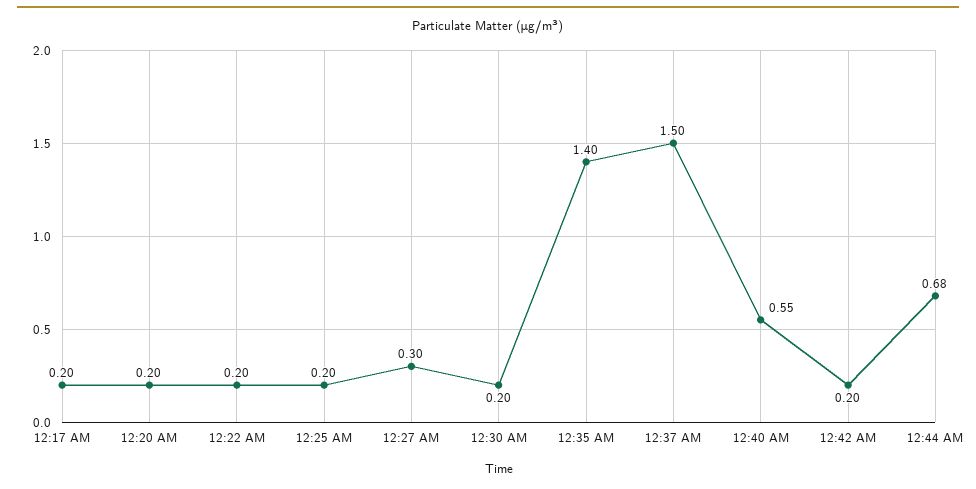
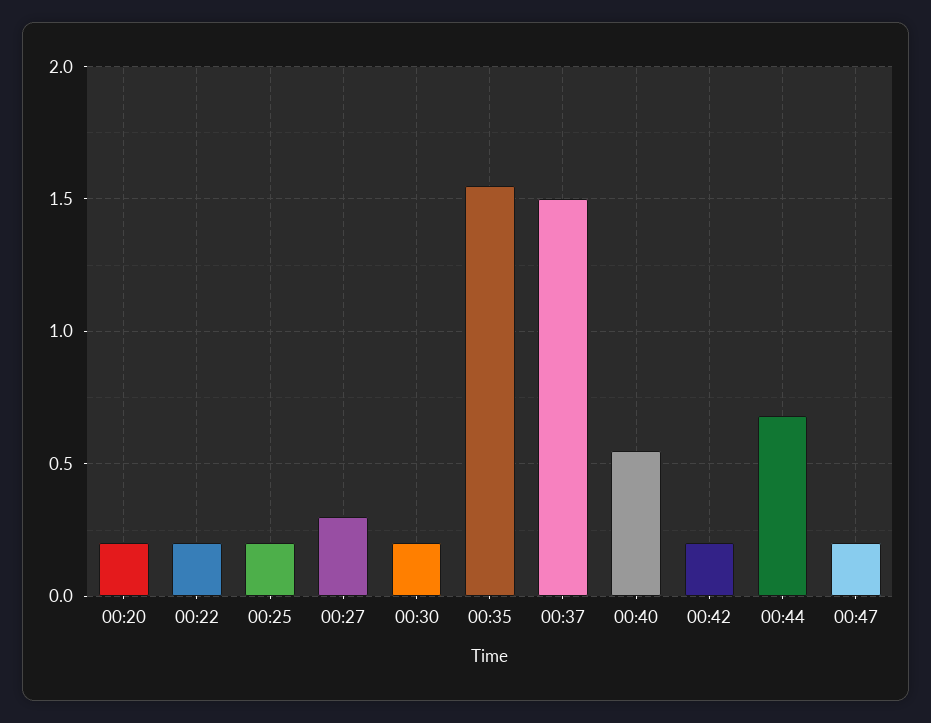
12:17 AM: 0.2 -> none
12:35 AM: 1.4 -> 1.55
00:47: none -> 0.2

